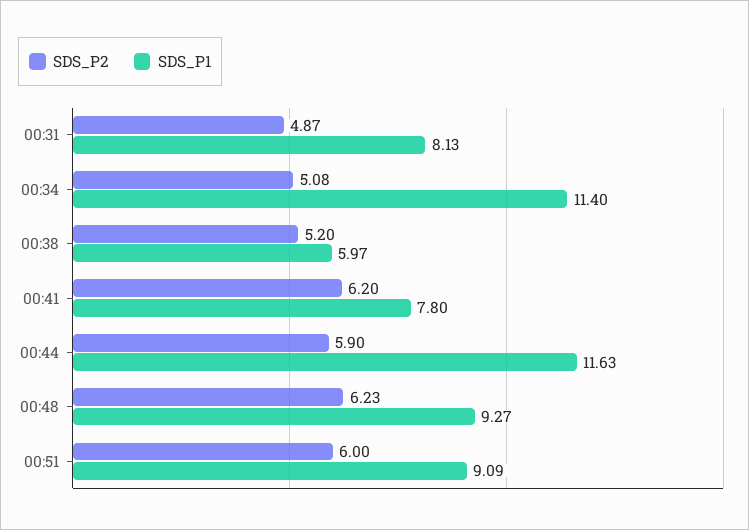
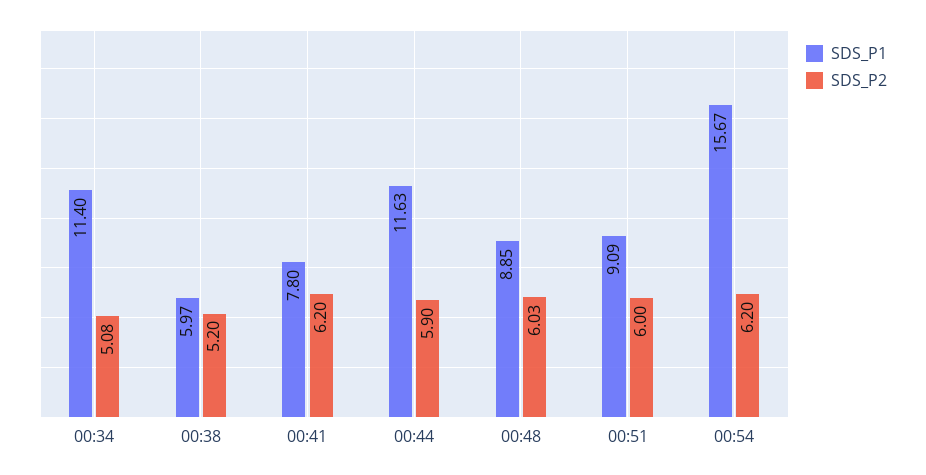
SDS_P2, 00:31: 4.87 -> none
SDS_P1, 00:31: 8.13 -> none
SDS_P2, 00:48: 6.23 -> 6.03
SDS_P1, 00:48: 9.27 -> 8.85
SDS_P1, 00:54: none -> 15.67
SDS_P2, 00:54: none -> 6.2

